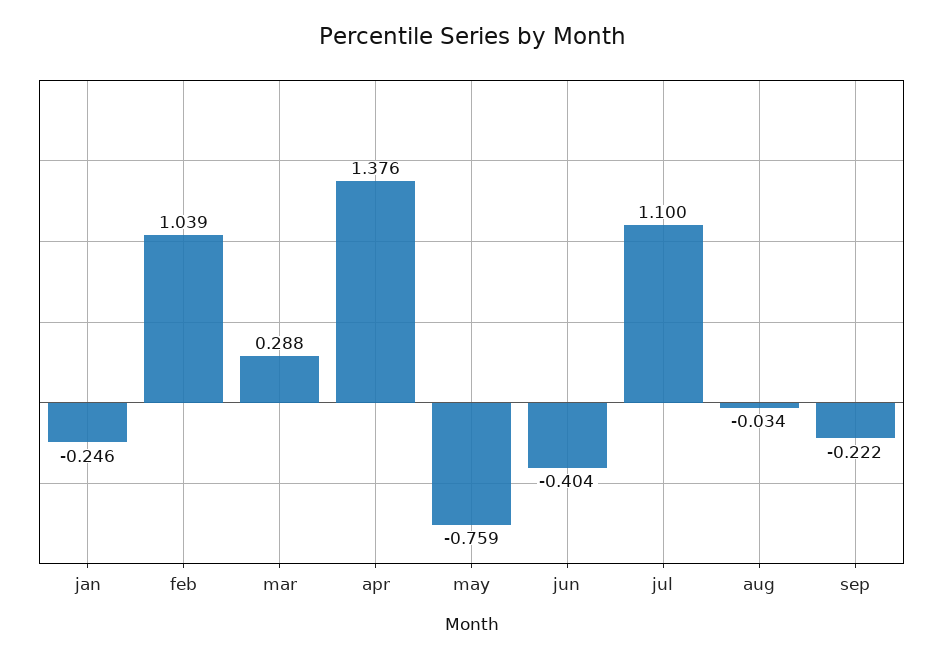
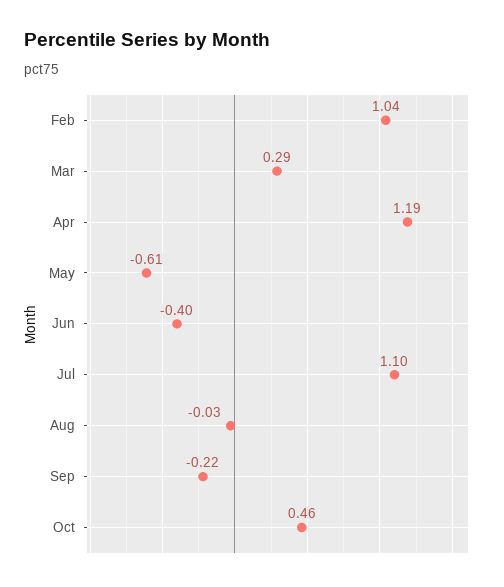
jan: -0.246 -> none
apr: 1.376 -> 1.19
may: -0.759 -> -0.61
Oct: none -> 0.46

